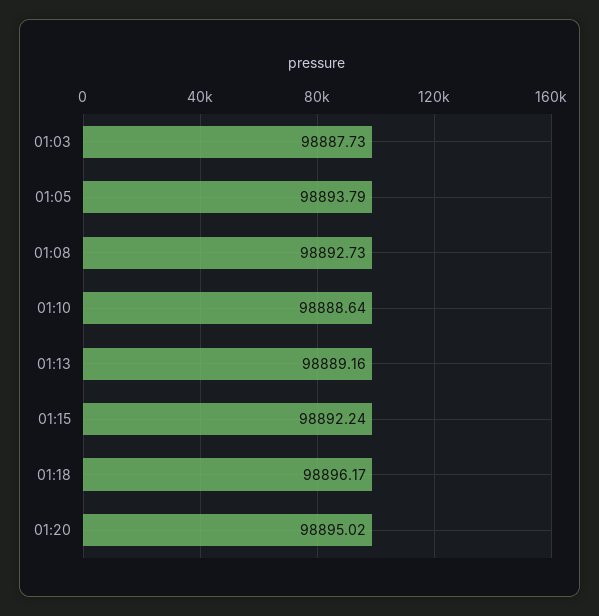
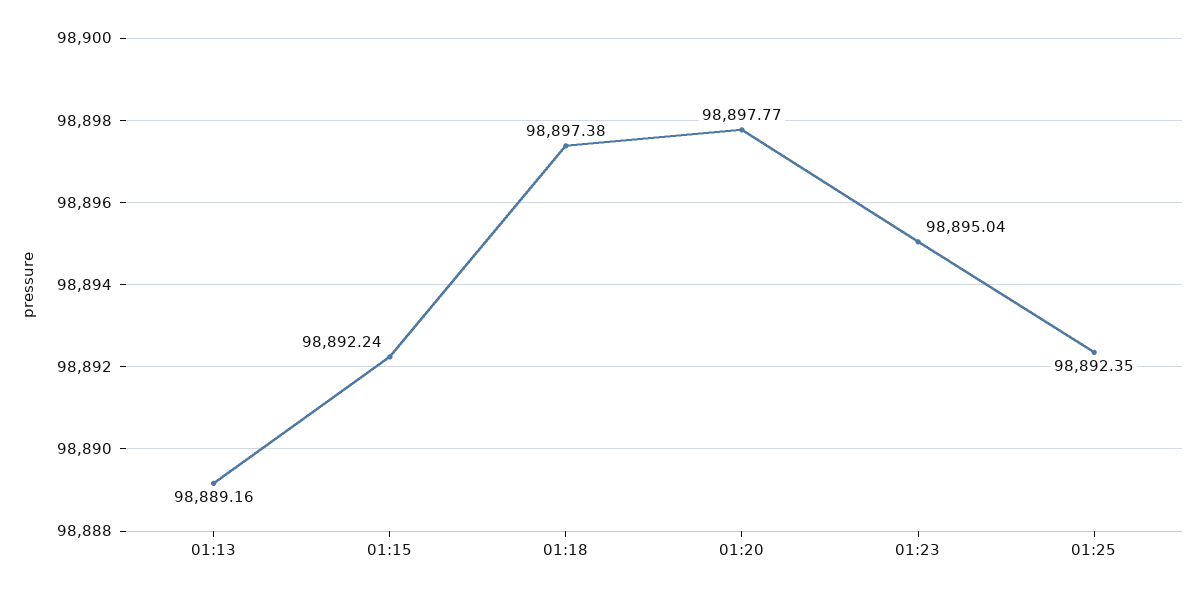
01:03: 98887.73 -> none
01:05: 98893.79 -> none
01:08: 98892.73 -> none
01:10: 98888.64 -> none
01:18: 98896.17 -> 98897.38
01:20: 98895.02 -> 98897.77
01:23: none -> 98895.04
01:25: none -> 98892.35

